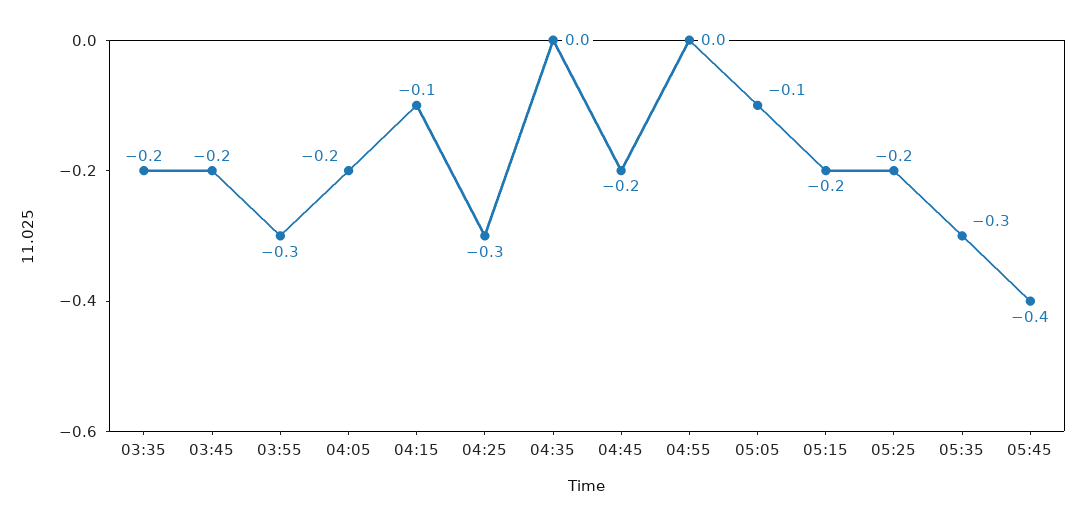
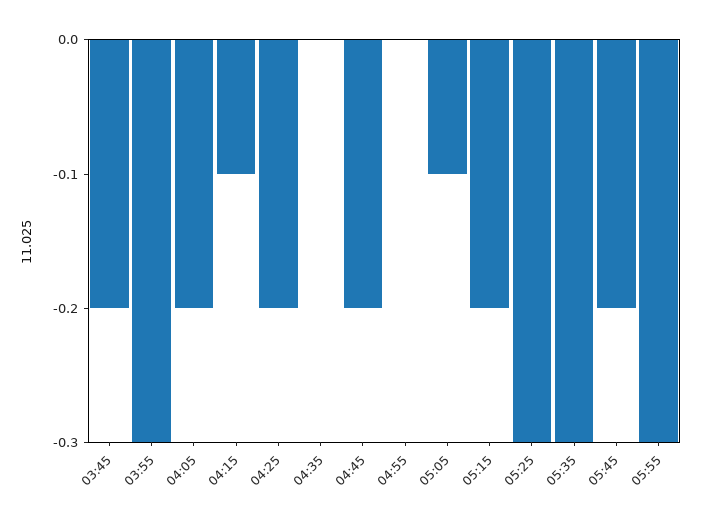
03:35: -0.2 -> none
04:25: -0.3 -> -0.2
05:25: -0.2 -> -0.3
05:45: -0.4 -> -0.2
05:55: none -> -0.3

